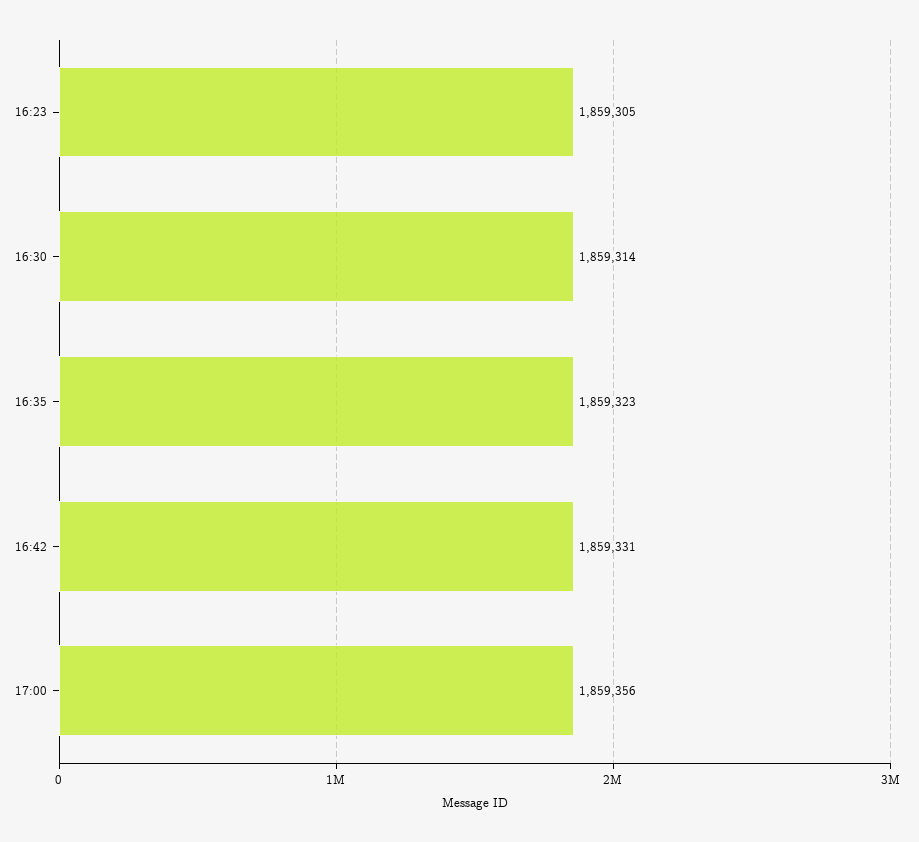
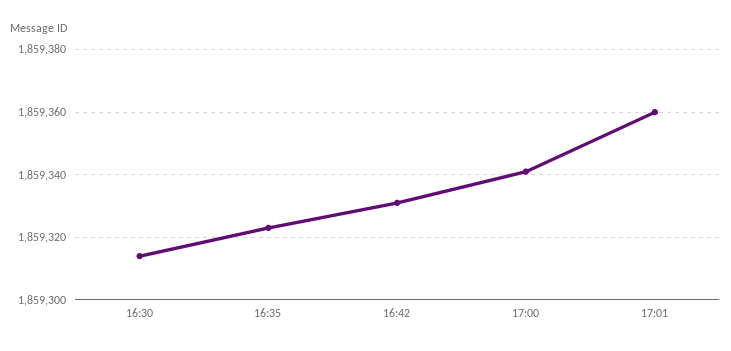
16:23: 1859305 -> none
17:00: 1859356 -> 1859340
17:01: none -> 1859360

